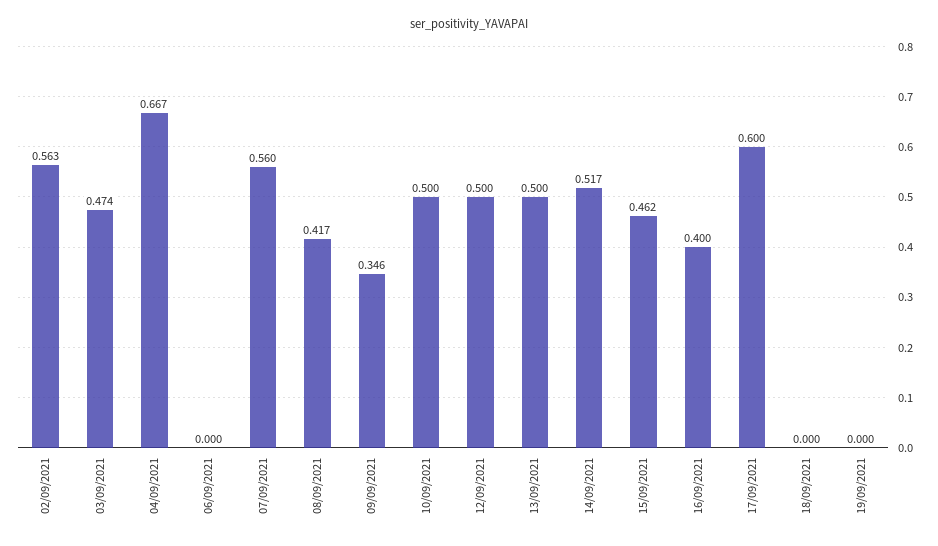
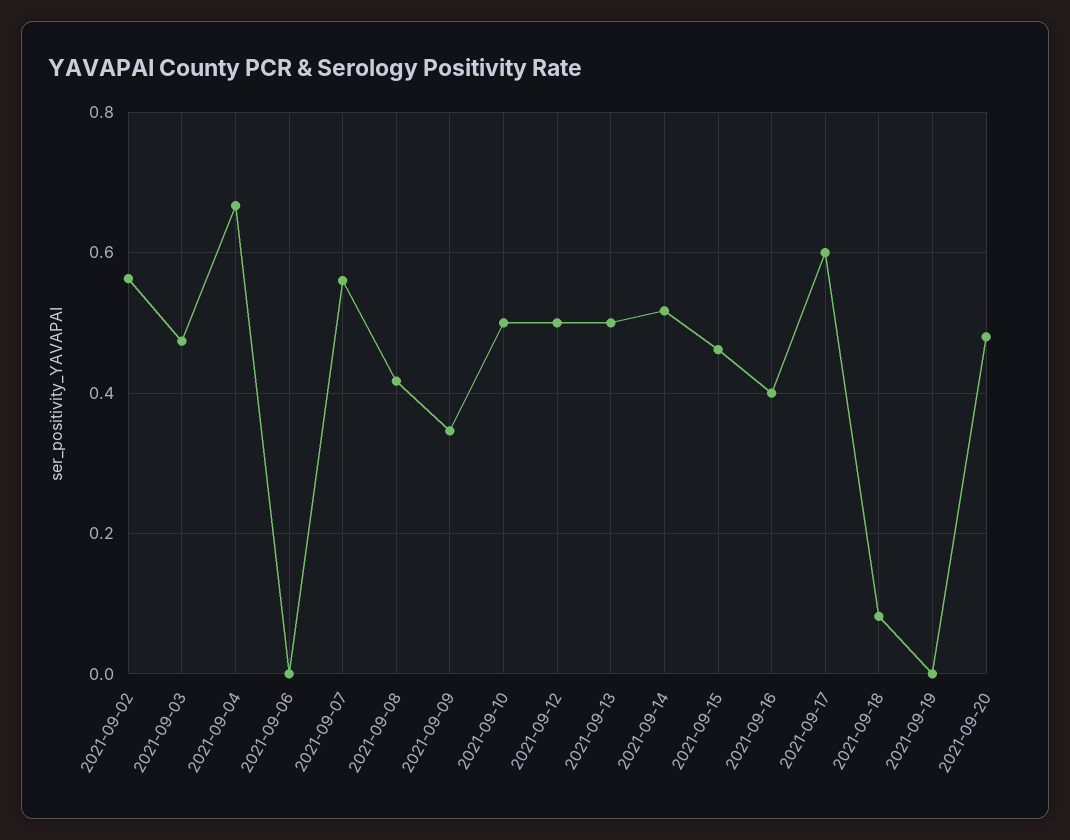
18/09/2021: 0 -> 0.08
2021-09-20: none -> 0.48

